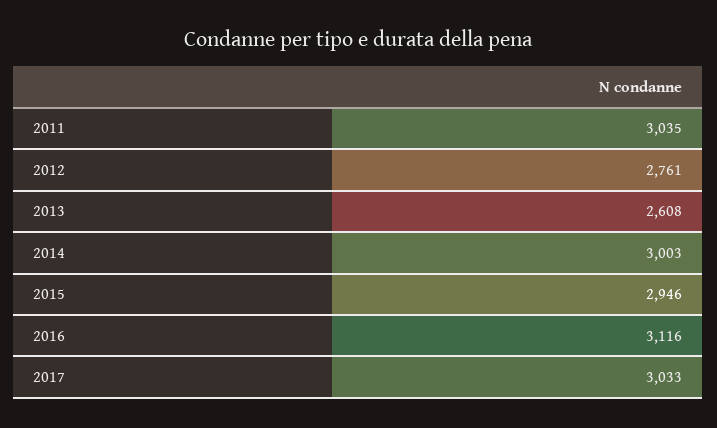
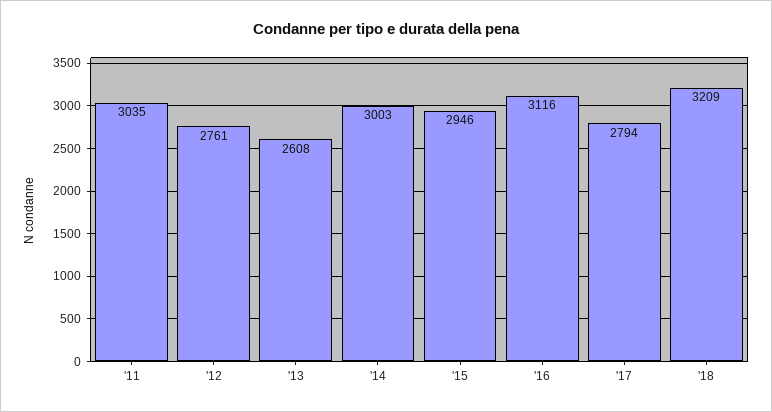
2017: 3033 -> 2794
'18: none -> 3209

